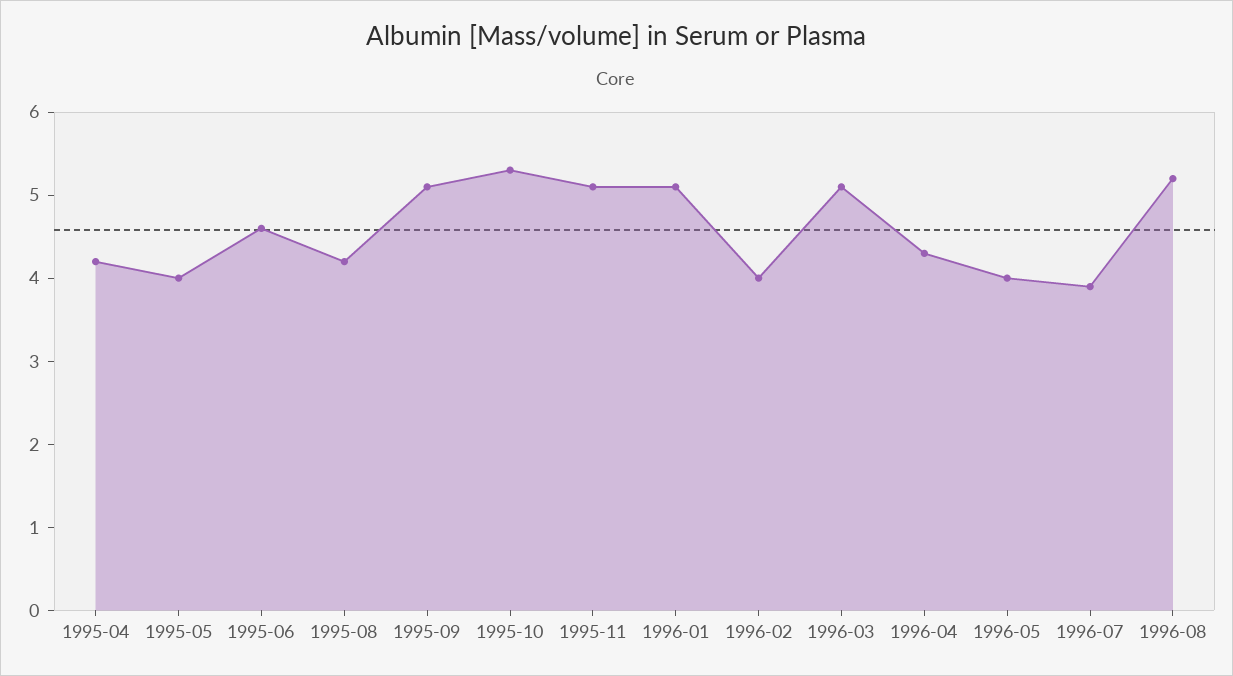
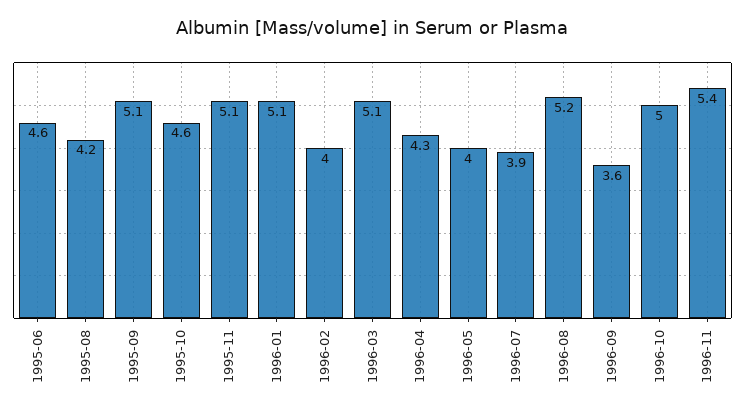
1995-04: 4.2 -> none
1995-05: 4 -> none
1995-10: 5.3 -> 4.6
1996-09: none -> 3.6
1996-10: none -> 5
1996-11: none -> 5.4

